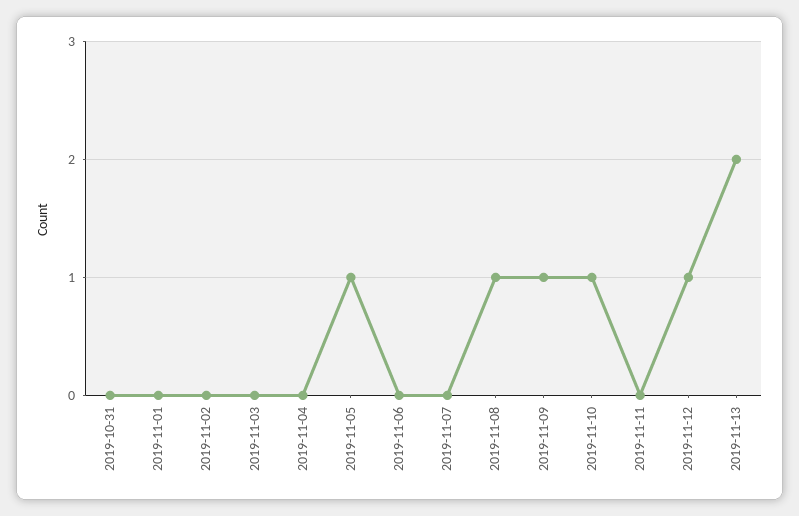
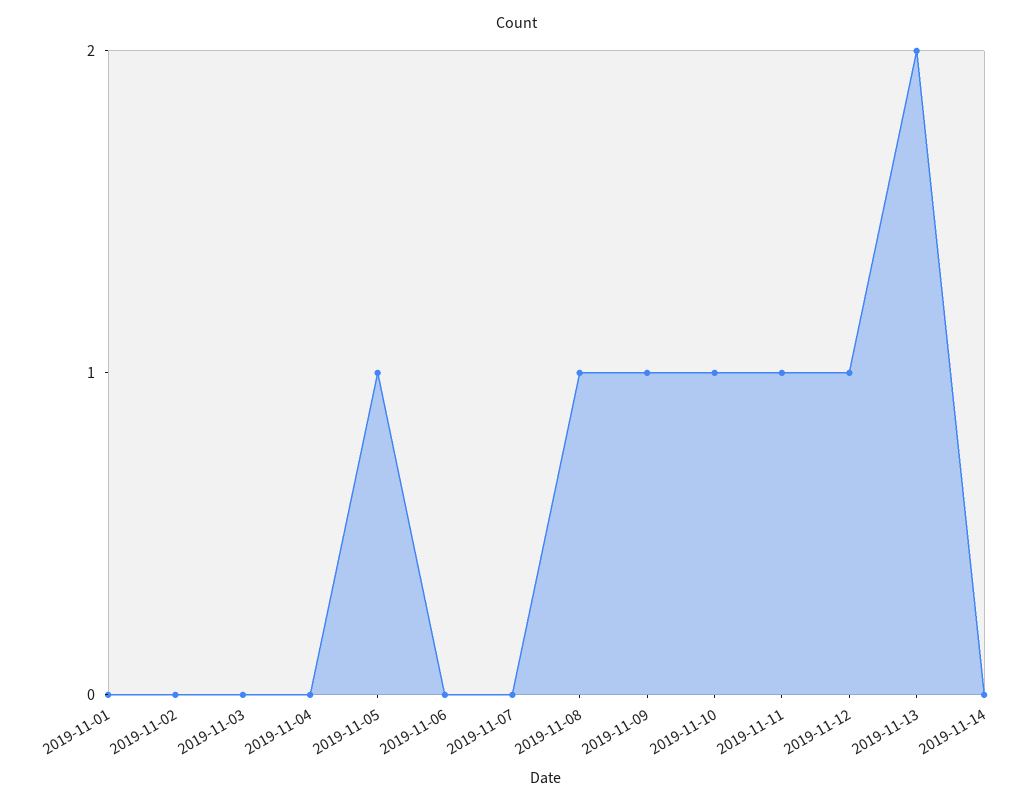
2019-10-31: 0 -> none
2019-11-11: 0 -> 1
2019-11-14: none -> 0

